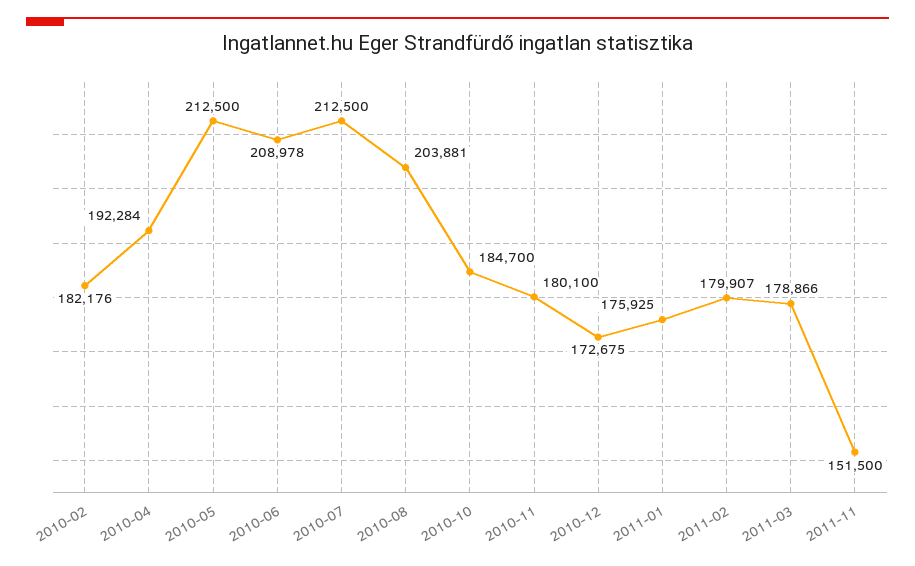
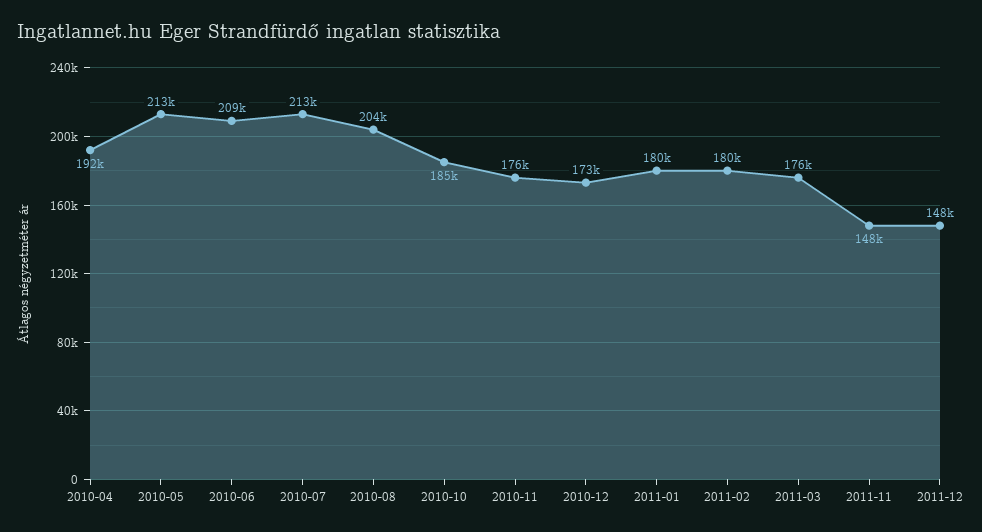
2010-02: 182176 -> none
2010-11: 180100 -> 176000
2011-01: 175925 -> 180000
2011-03: 178866 -> 176000
2011-11: 151500 -> 148000
2011-12: none -> 148000

